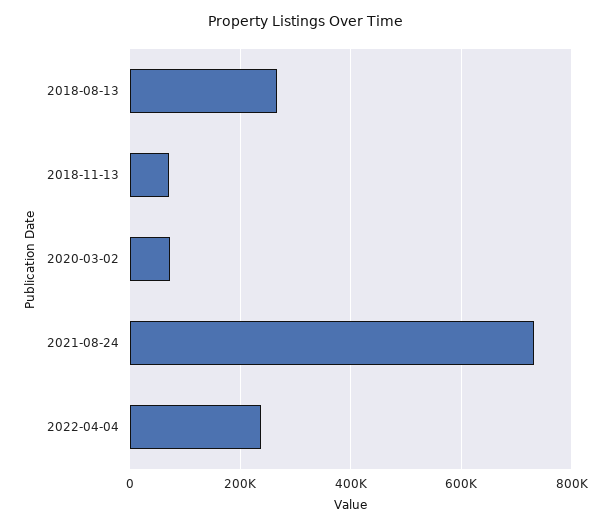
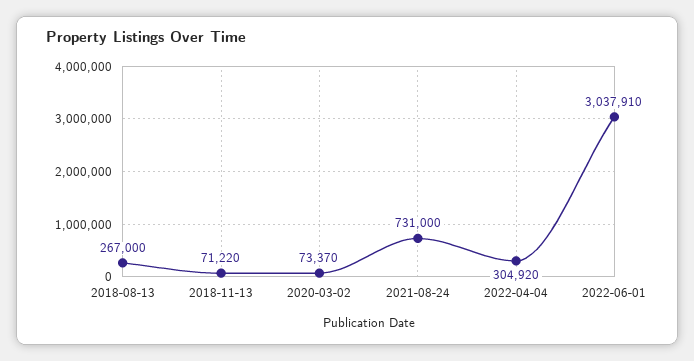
2022-04-04: 240000 -> 304920
2022-06-01: none -> 3037910

